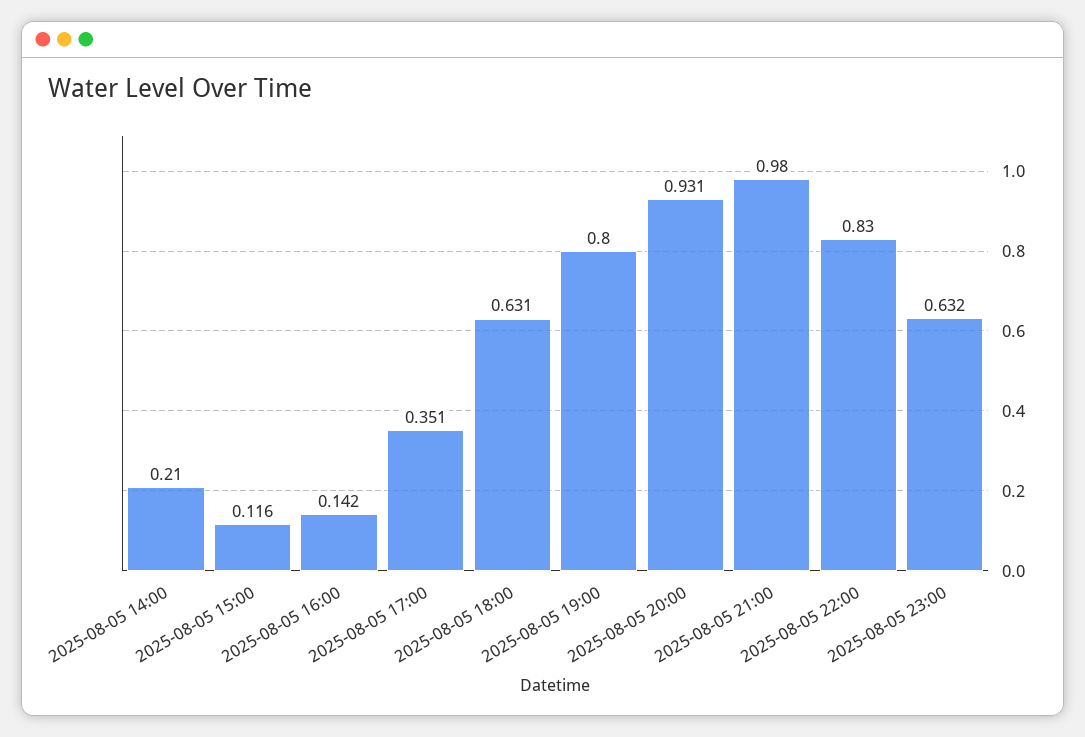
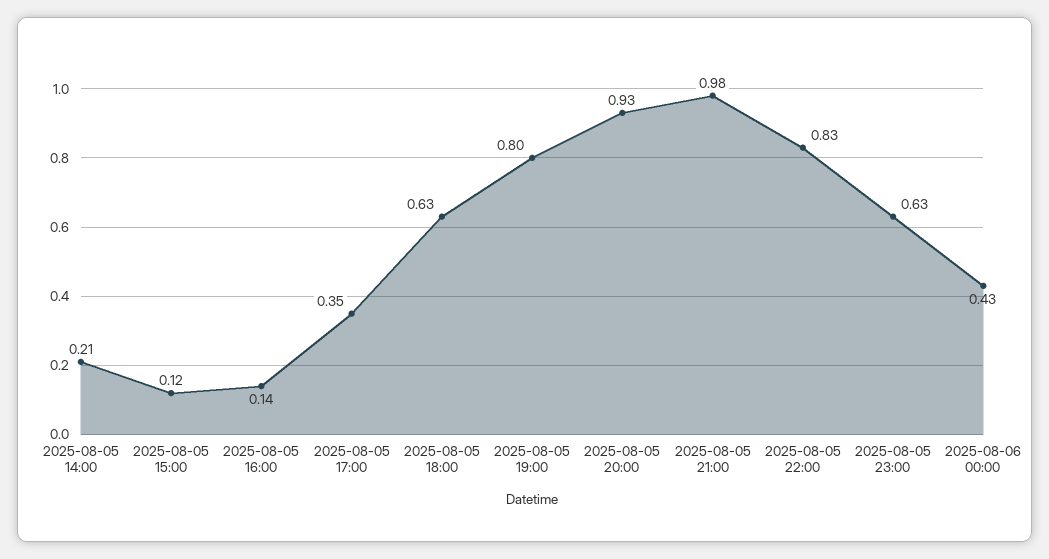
2025-08-06 00:00: none -> 0.43

